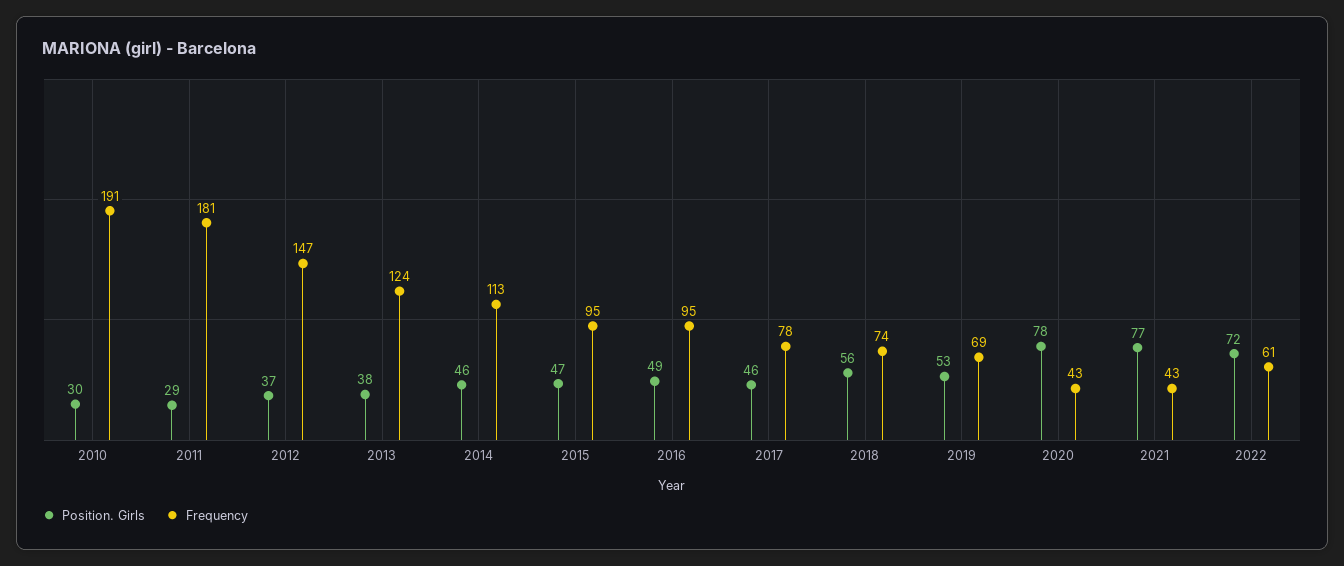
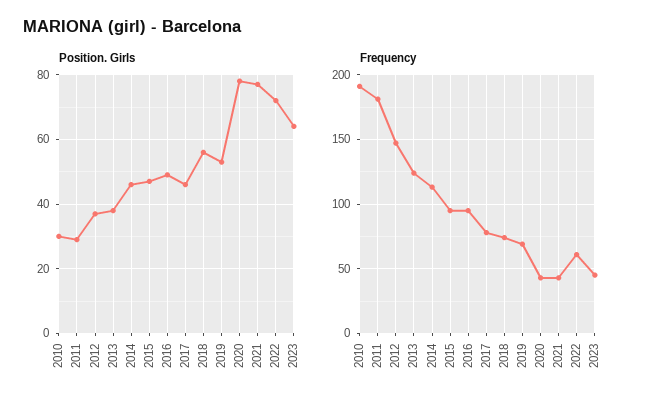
Position. Girls, 2023: none -> 65
Frequency, 2023: none -> 45

